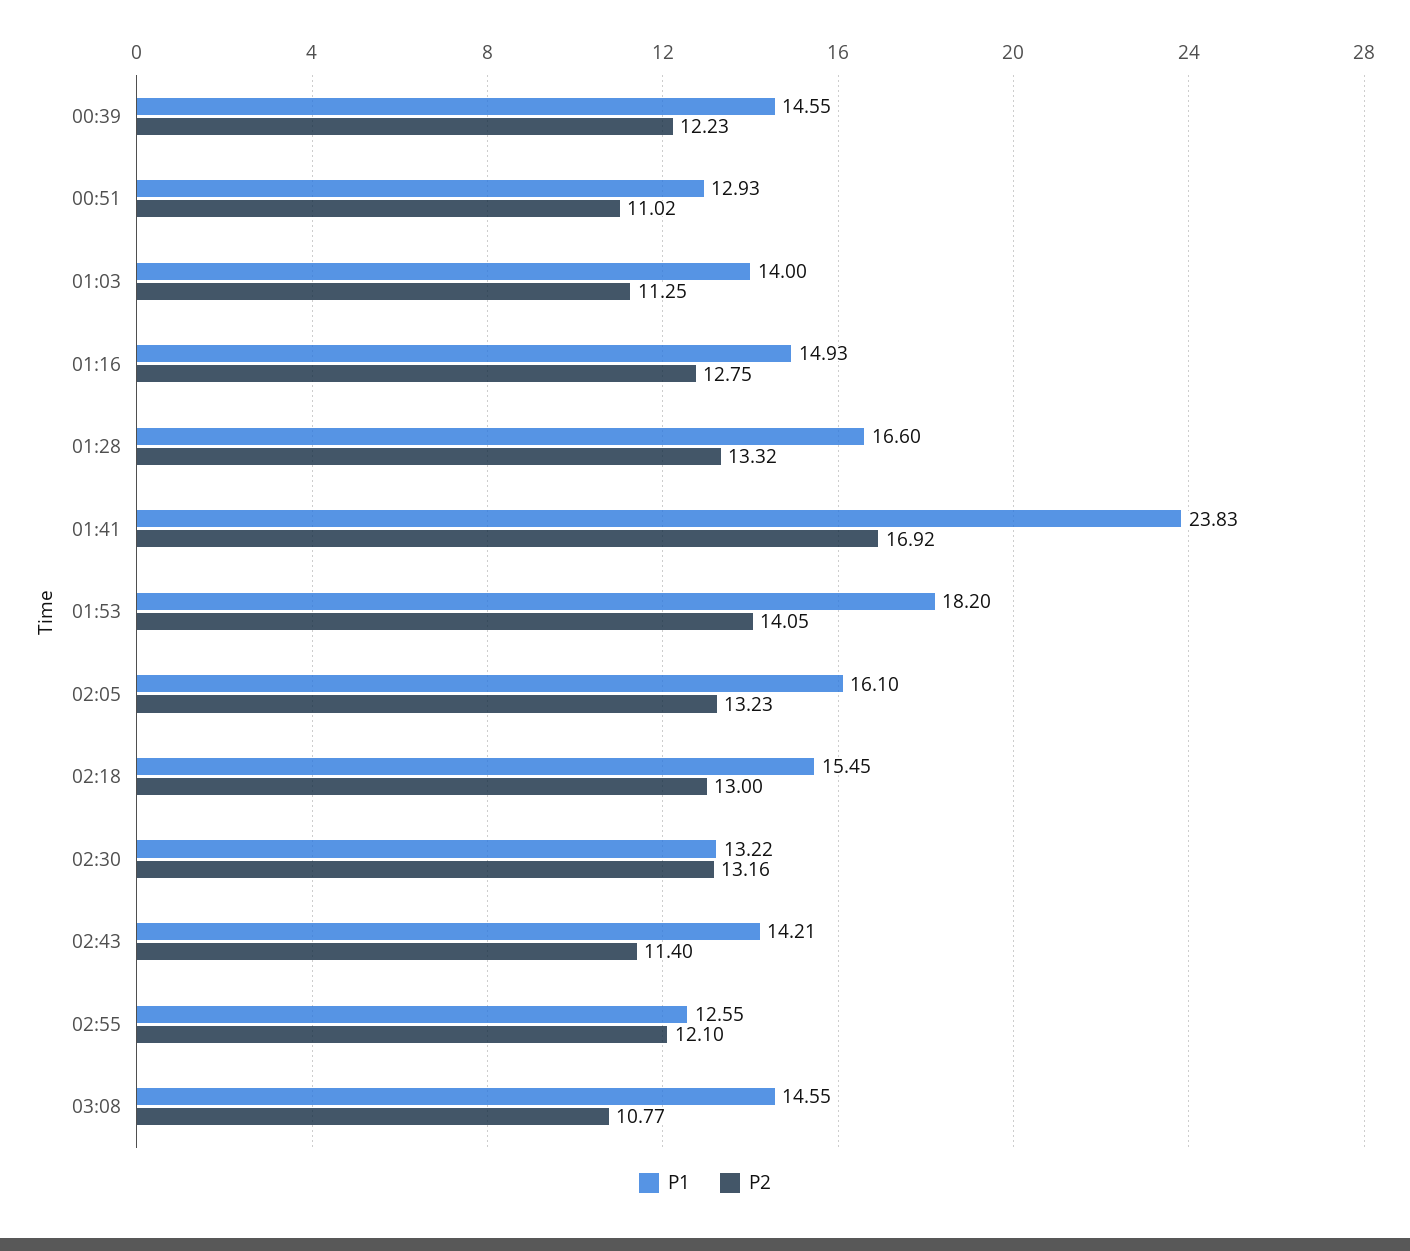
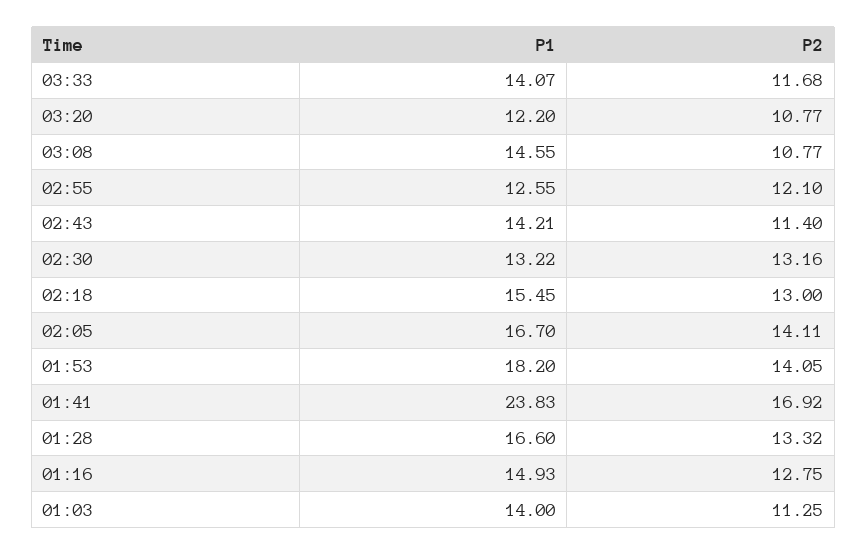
P1, 00:39: 14.55 -> none
P2, 00:39: 12.23 -> none
P1, 00:51: 12.93 -> none
P2, 00:51: 11.02 -> none
P1, 02:05: 16.1 -> 16.7
P2, 02:05: 13.23 -> 14.11
P1, 03:33: none -> 14.07
P2, 03:33: none -> 11.68
P1, 03:20: none -> 12.2
P2, 03:20: none -> 10.77

